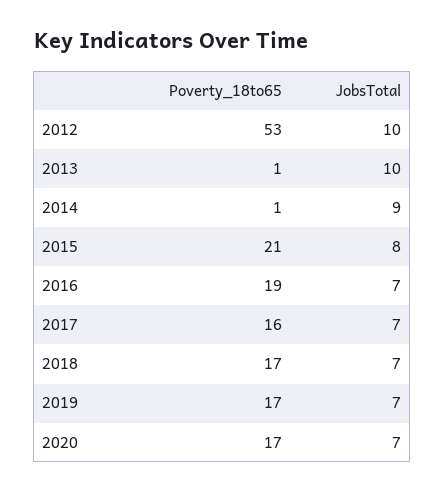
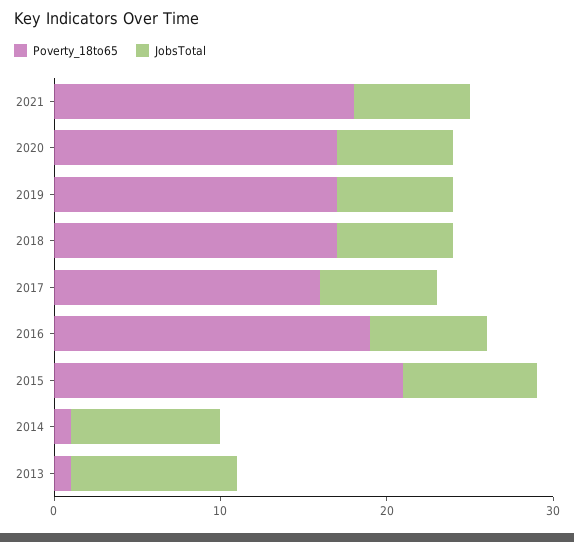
Poverty_18to65, 2012: 53 -> none
JobsTotal, 2012: 10 -> none
Poverty_18to65, 2021: none -> 18
JobsTotal, 2021: none -> 7

